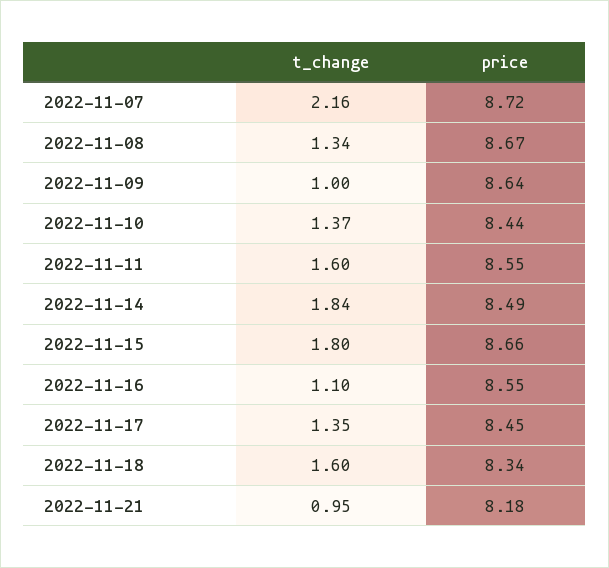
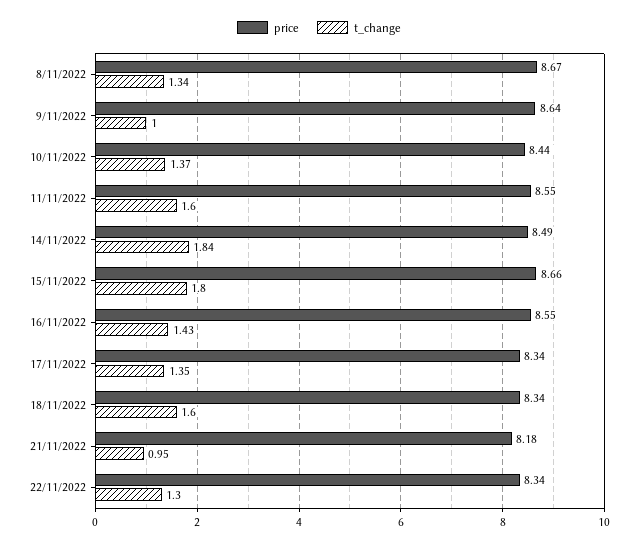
t_change, 2022-11-07: 2.16 -> none
price, 2022-11-07: 8.72 -> none
t_change, 2022-11-16: 1.1 -> 1.43
price, 2022-11-17: 8.45 -> 8.34
price, 22/11/2022: none -> 8.34
t_change, 22/11/2022: none -> 1.3

